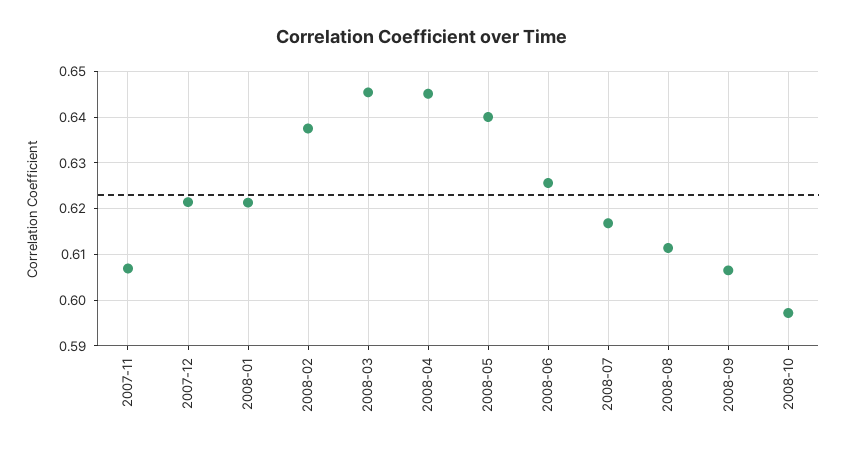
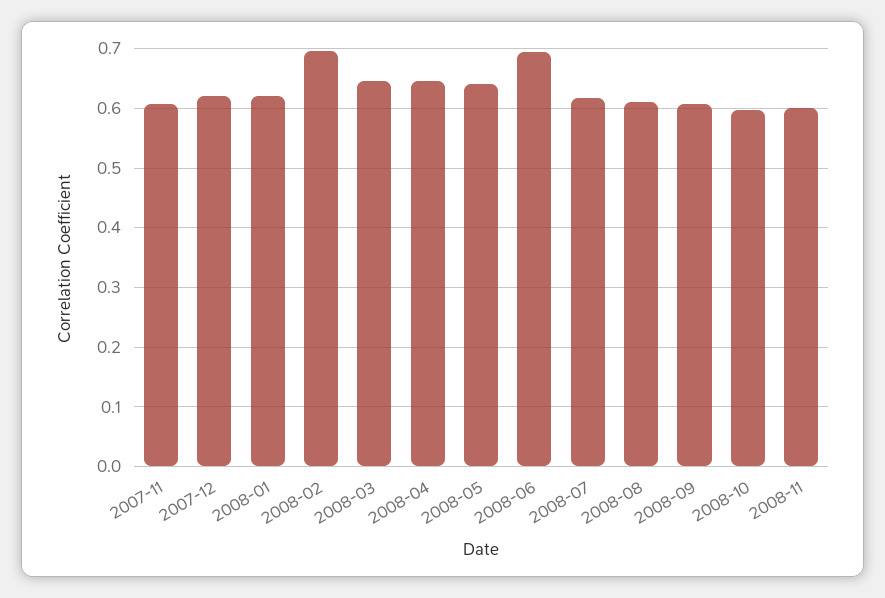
2008-02: 0.638 -> 0.7
2008-06: 0.626 -> 0.7
2008-11: none -> 0.6

